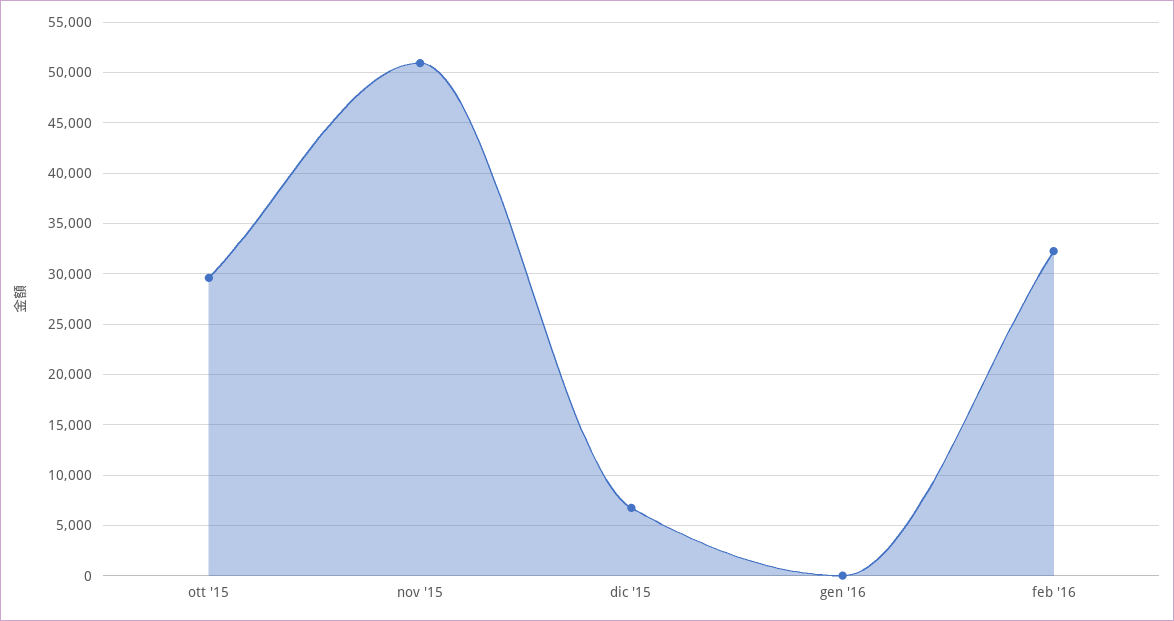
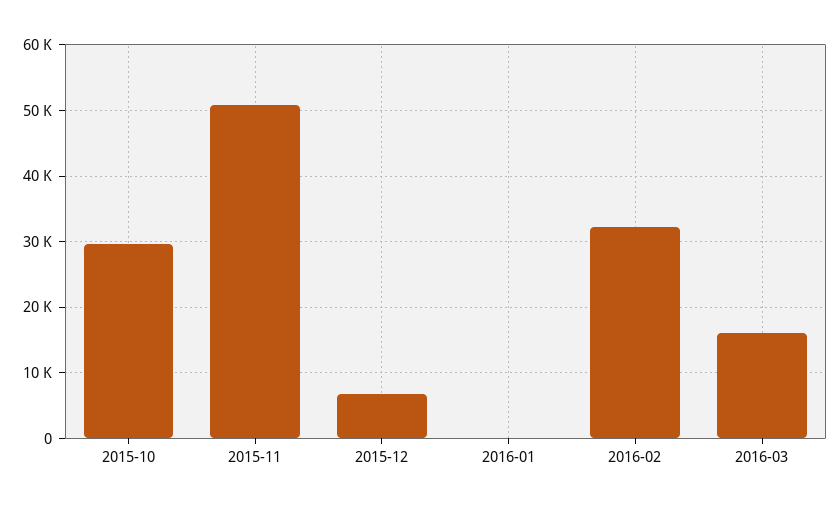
2016-03: none -> 16000

